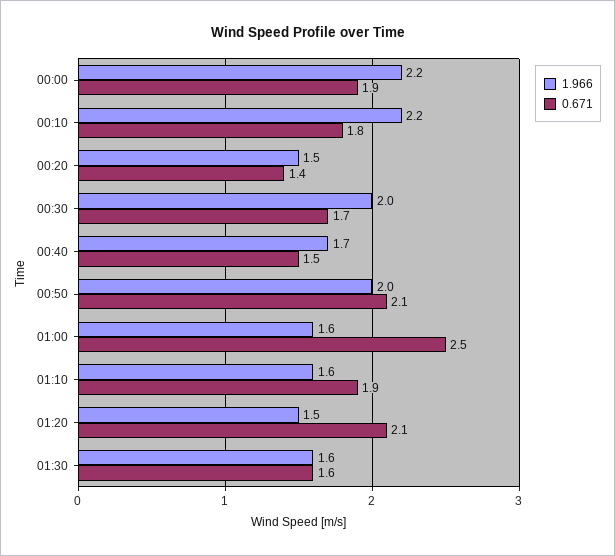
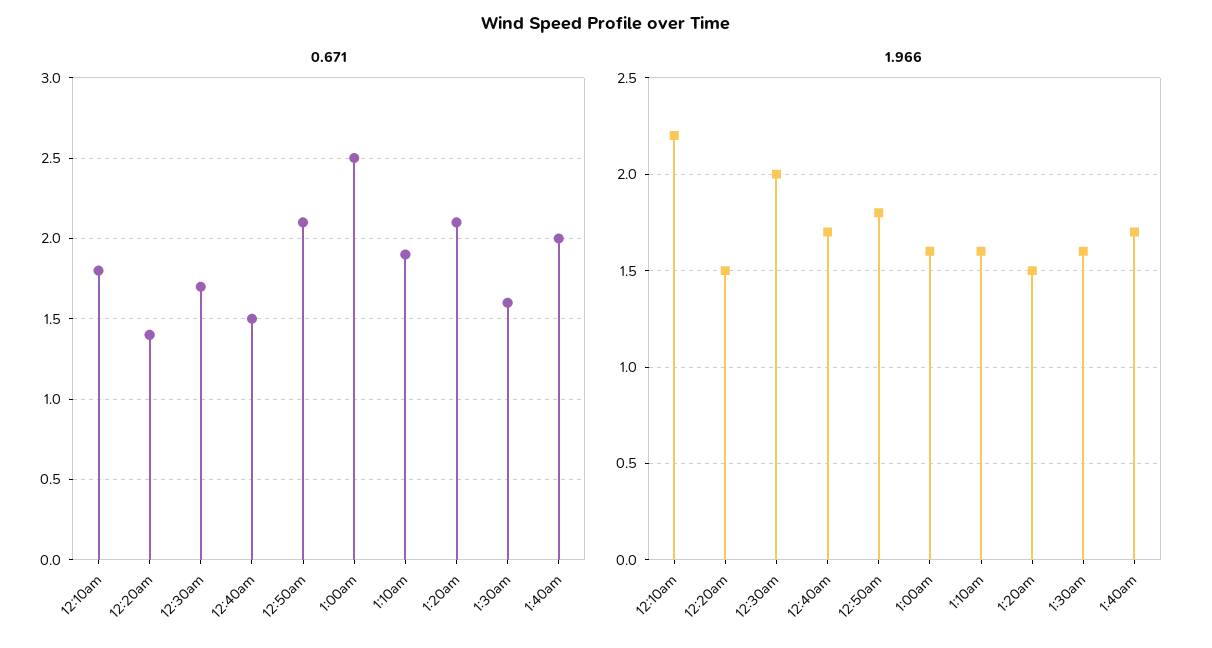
1.966, 00:00: 2.2 -> none
0.671, 00:00: 1.9 -> none
1.966, 00:50: 2 -> 1.8
0.671, 1:40am: none -> 2
1.966, 1:40am: none -> 1.7

